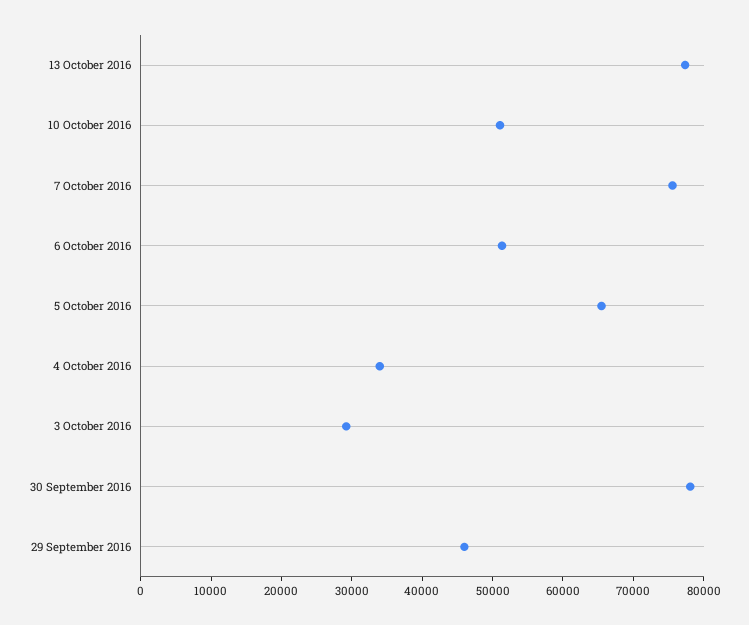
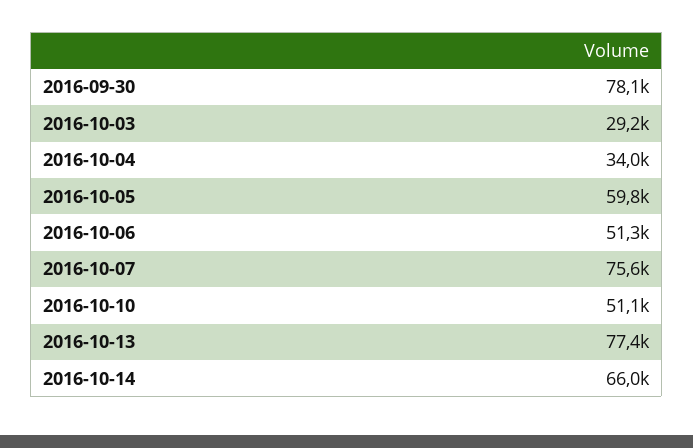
5 October 2016: 66000 -> 59800
29 September 2016: 46000 -> none
2016-10-14: none -> 66000

